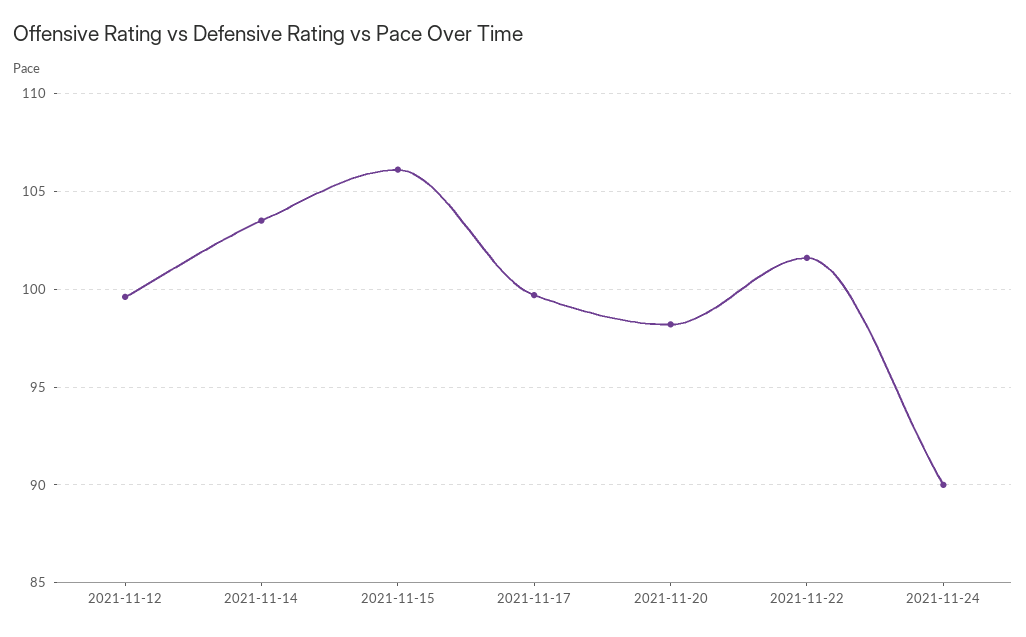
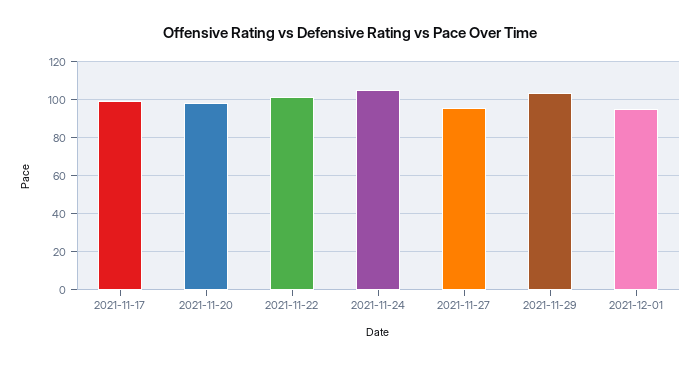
2021-11-12: 99.5 -> none
2021-11-14: 103.5 -> none
2021-11-15: 106 -> none
2021-11-24: 90 -> 105
2021-11-27: none -> 95
2021-11-29: none -> 105
2021-12-01: none -> 95

